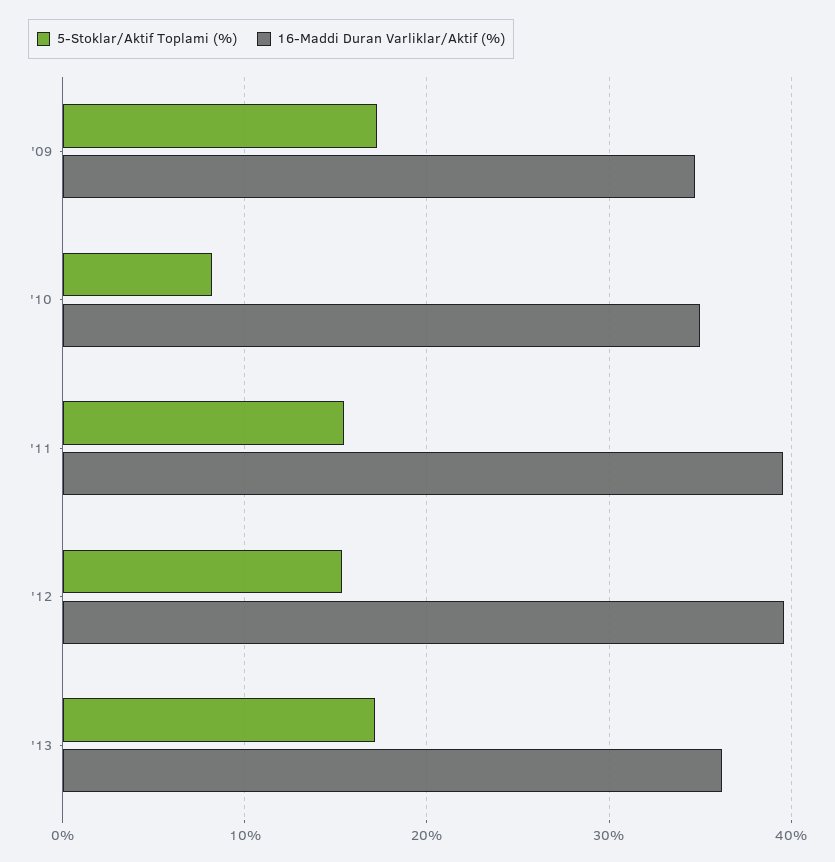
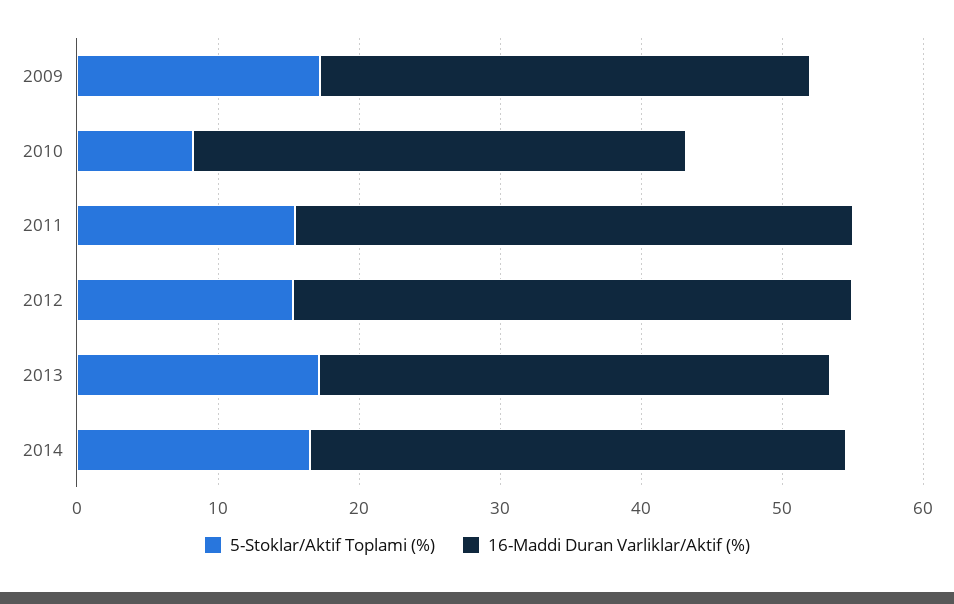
5-Stoklar/Aktif Toplami (%), 2014: none -> 16
16-Maddi Duran Varliklar/Aktif (%), 2014: none -> 38

